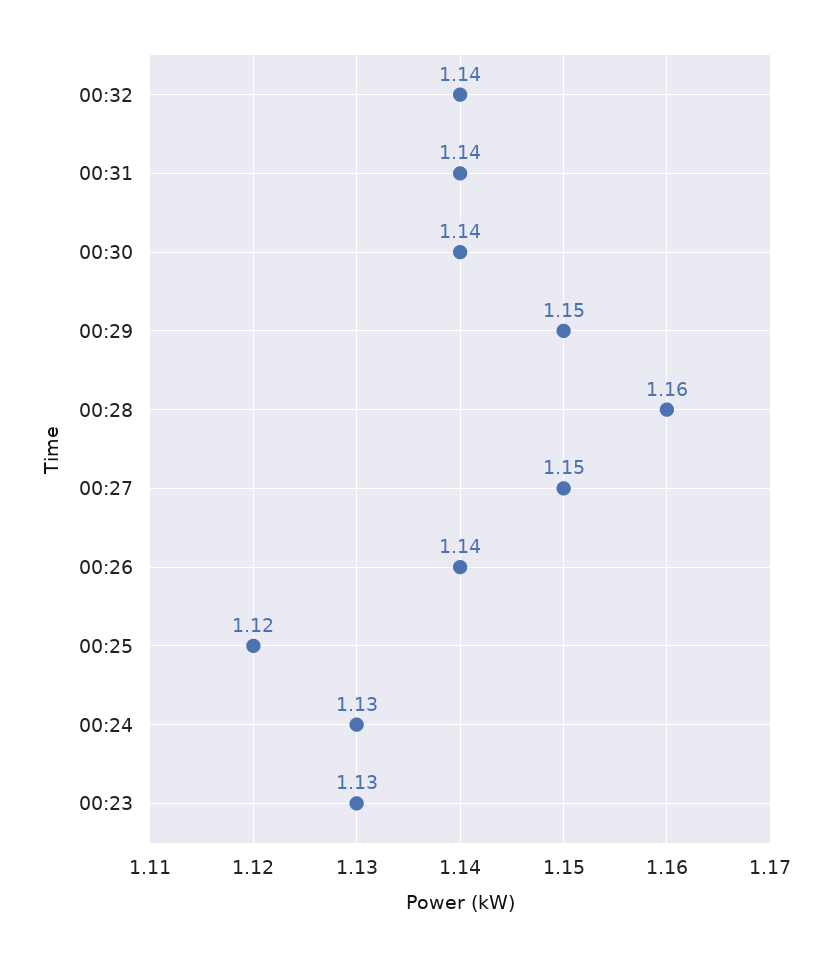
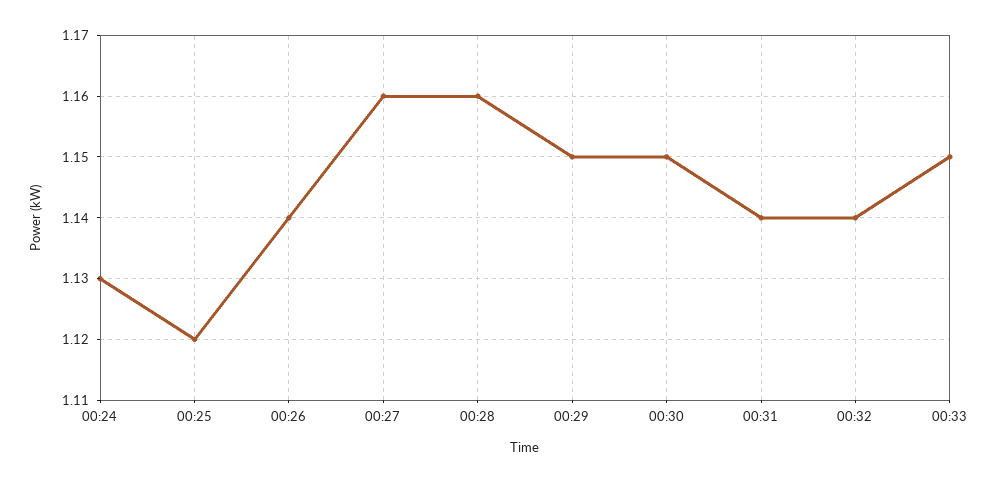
00:30: 1.14 -> 1.15
00:27: 1.15 -> 1.16
00:23: 1.13 -> none
00:33: none -> 1.15

